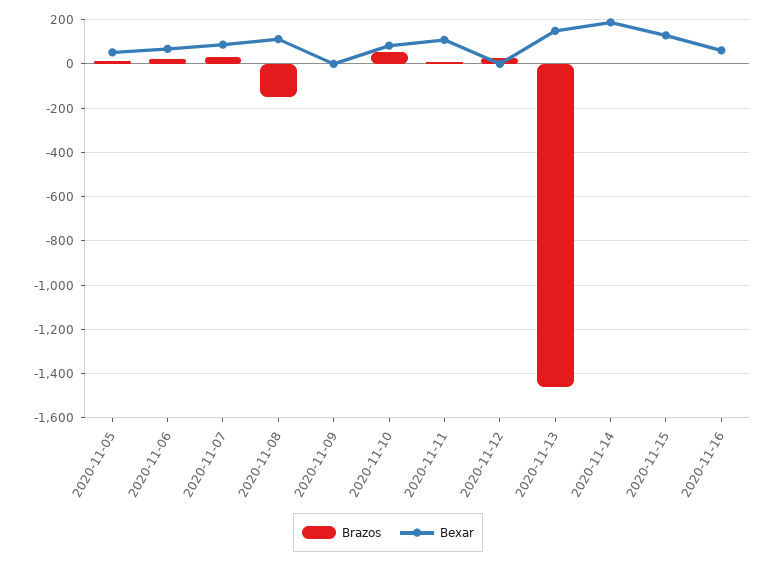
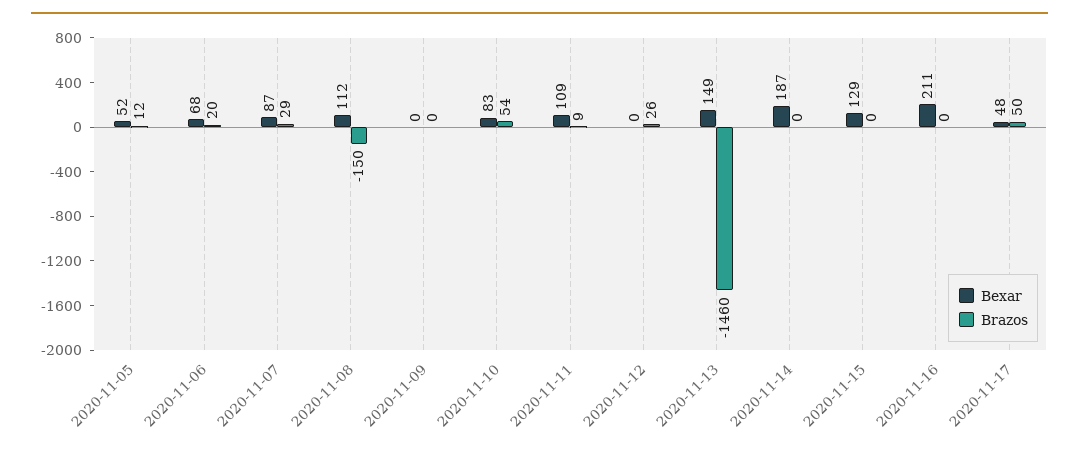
Bexar, 2020-11-16: 50 -> 211
Bexar, 2020-11-17: none -> 48
Brazos, 2020-11-17: none -> 50

